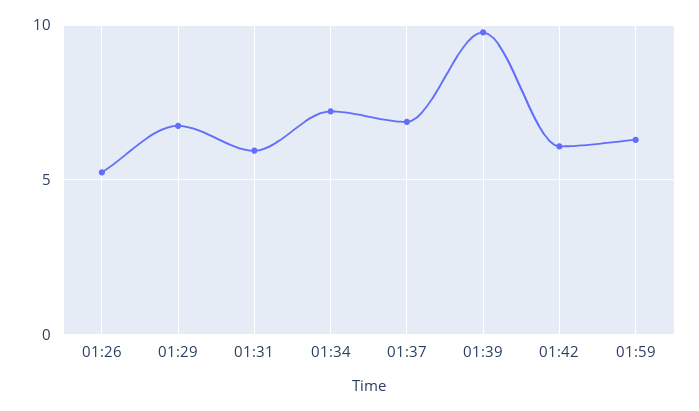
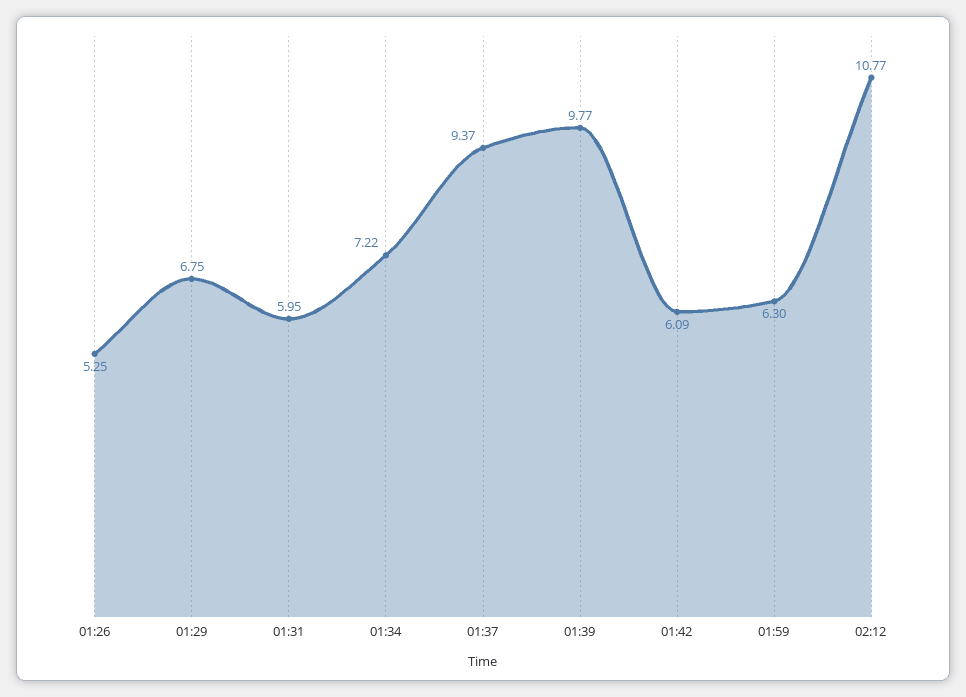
01:37: 7 -> 9.37
02:12: none -> 10.77

